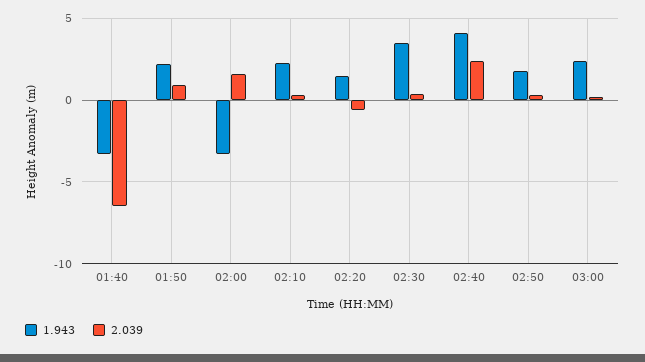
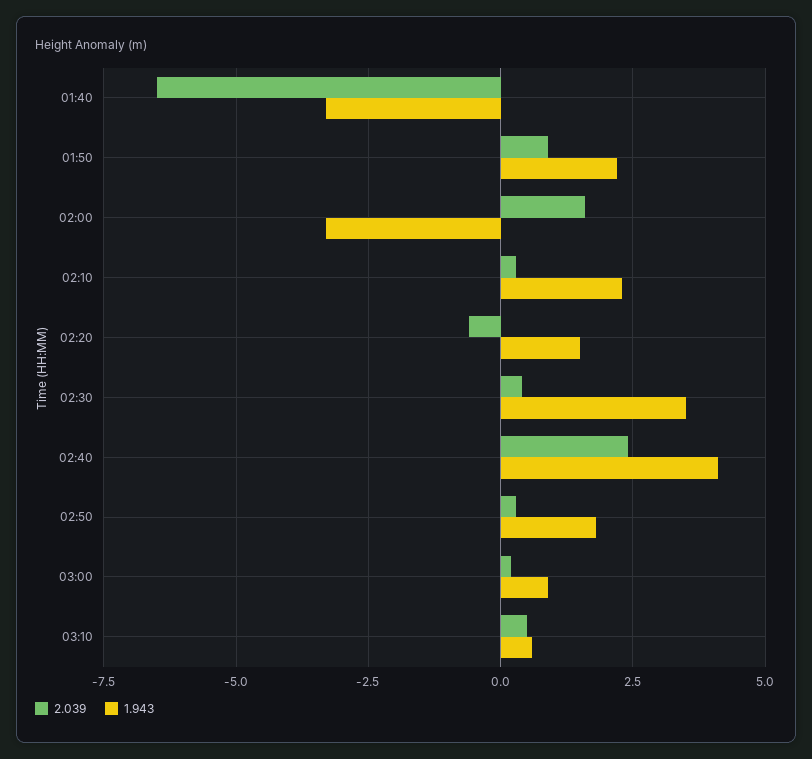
1.943, 03:00: 2.5 -> 1
2.039, 03:10: none -> 0.5
1.943, 03:10: none -> 0.5

